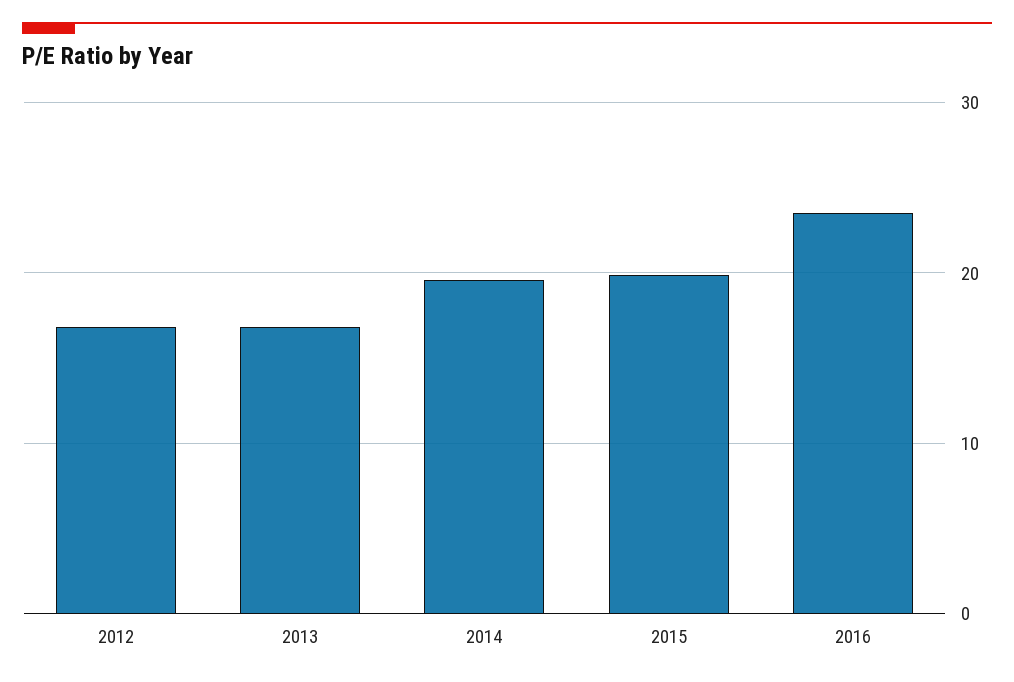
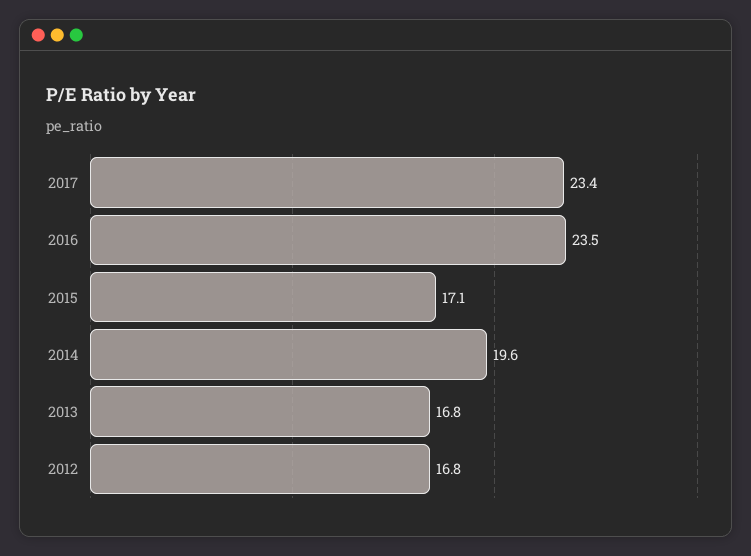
2015: 20 -> 17.1
2017: none -> 23.4

